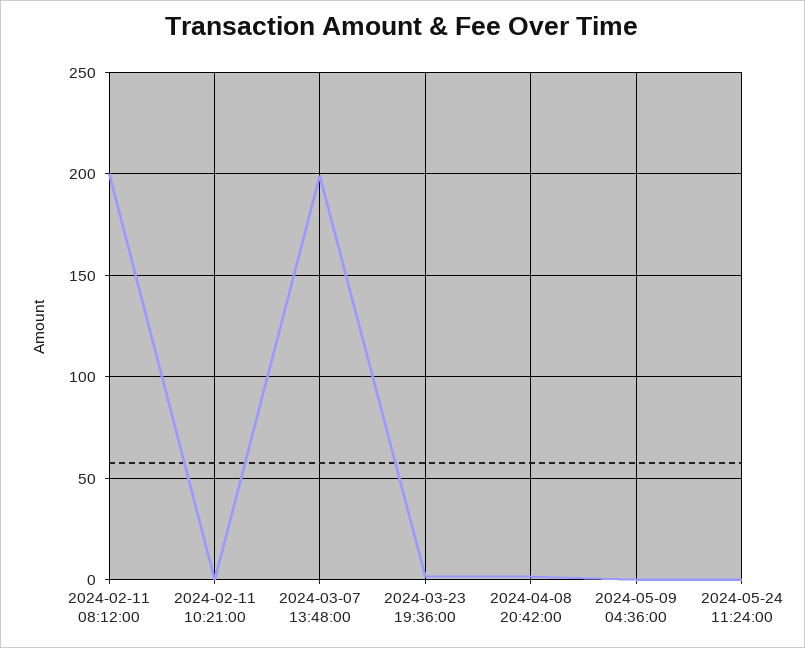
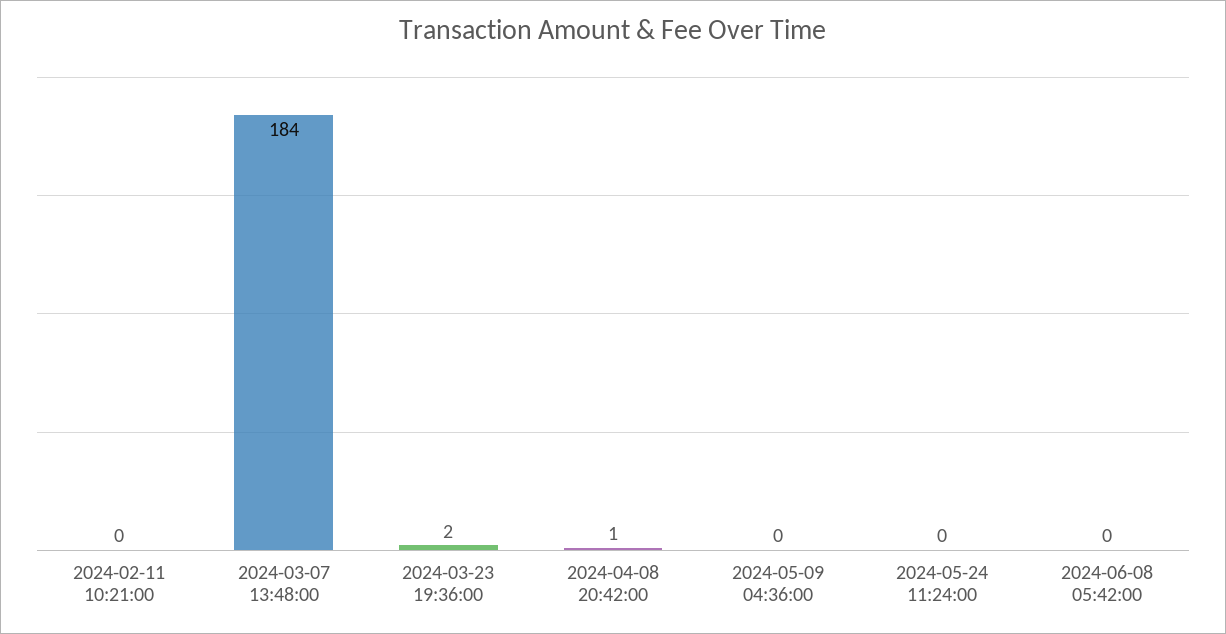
2024-02-11 08:12:00: 200 -> none
2024-03-07 13:48:00: 200 -> 184
2024-06-08 05:42:00: none -> 0

